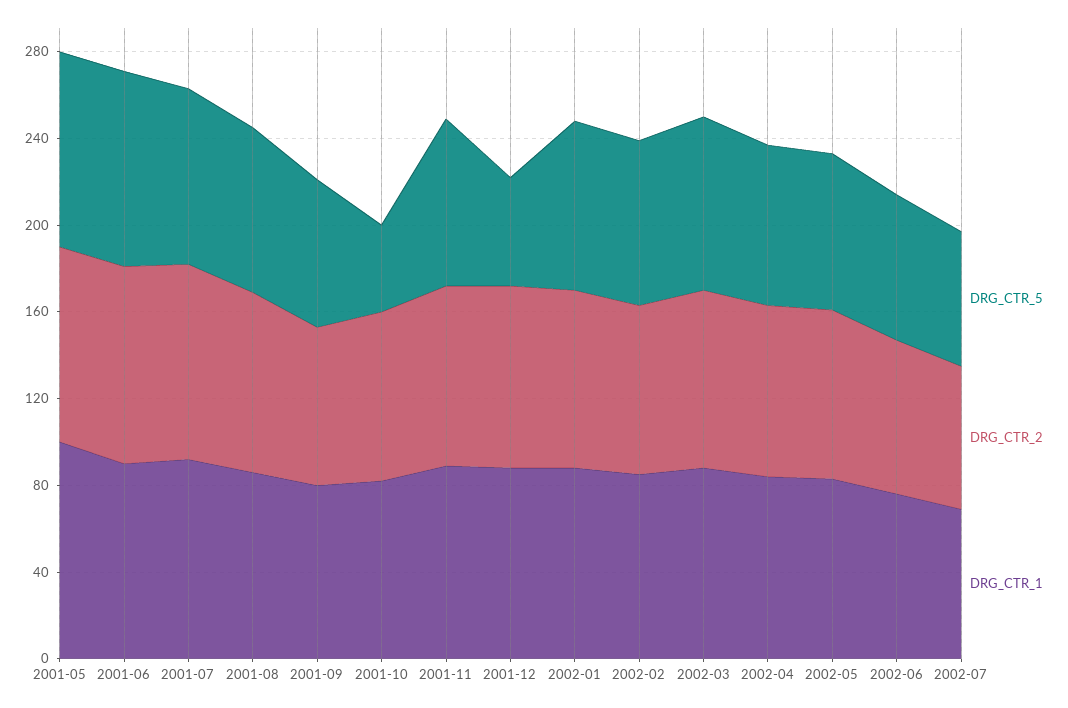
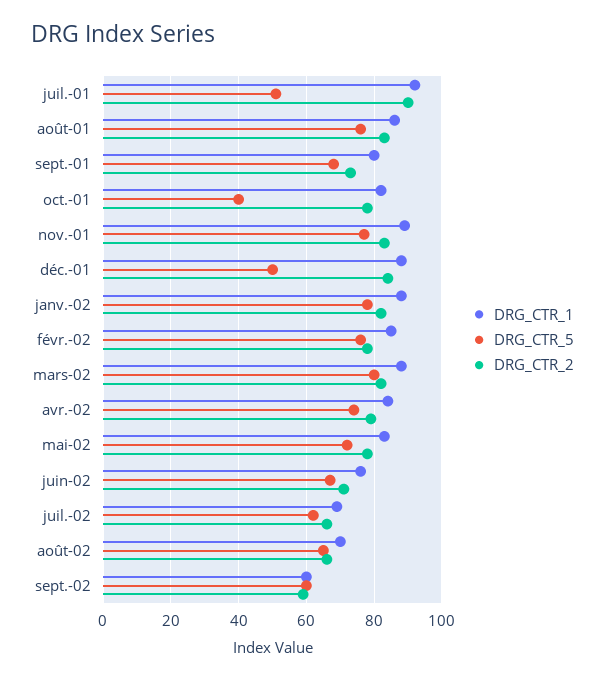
DRG_CTR_5, 2001-05: 90 -> none
DRG_CTR_2, 2001-05: 90 -> none
DRG_CTR_1, 2001-05: 100 -> none
DRG_CTR_5, 2001-06: 90 -> none
DRG_CTR_2, 2001-06: 90 -> none
DRG_CTR_1, 2001-06: 90 -> none
DRG_CTR_5, 2001-07: 80 -> 50
DRG_CTR_1, août-02: none -> 70
DRG_CTR_5, août-02: none -> 65
DRG_CTR_2, août-02: none -> 65
DRG_CTR_1, sept.-02: none -> 60
DRG_CTR_5, sept.-02: none -> 60
DRG_CTR_2, sept.-02: none -> 60

